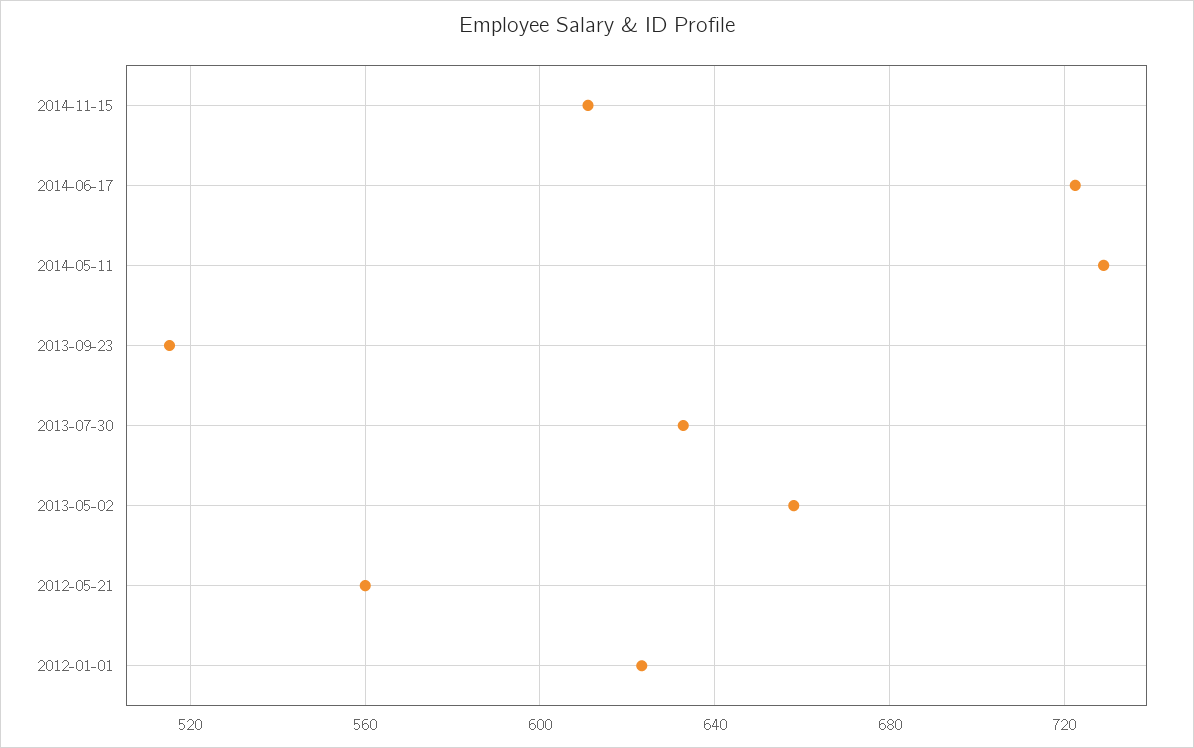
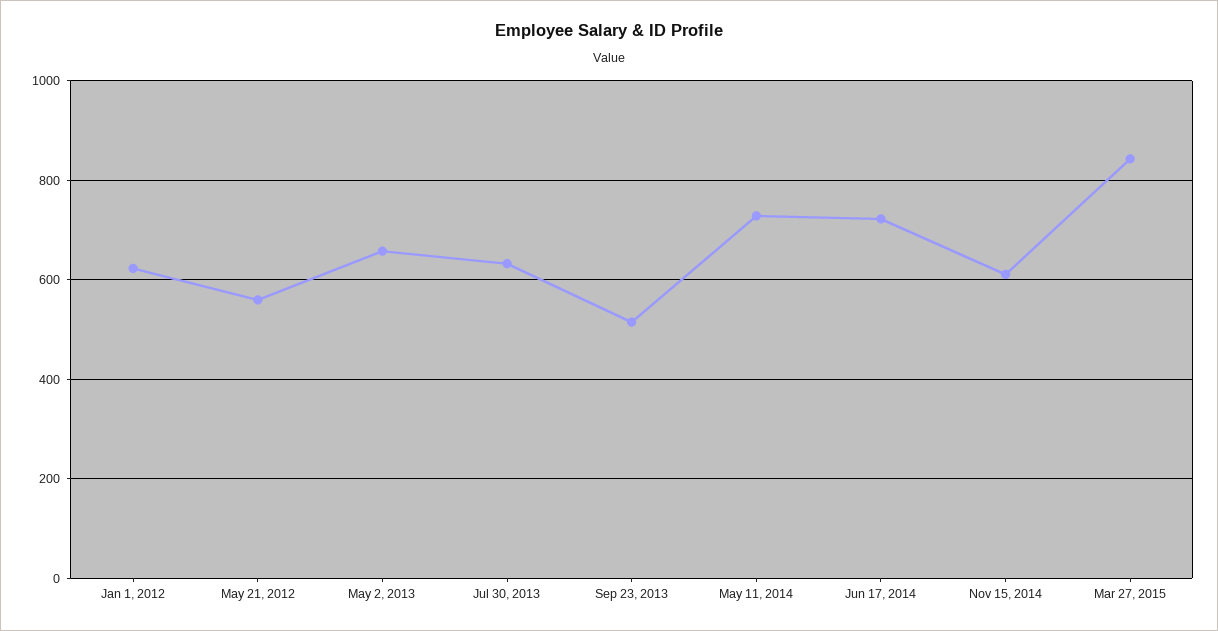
Mar 27, 2015: none -> 840

